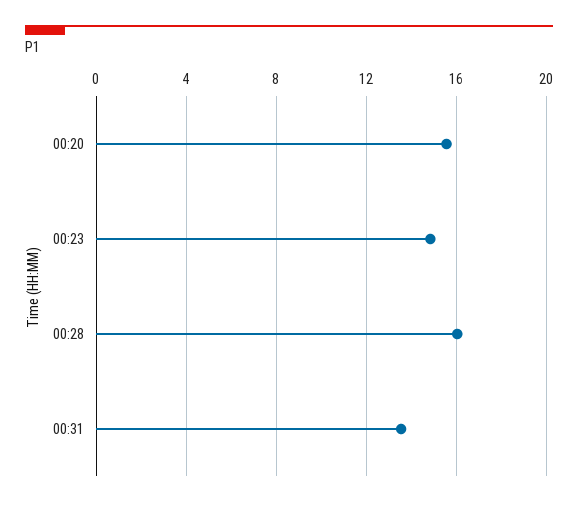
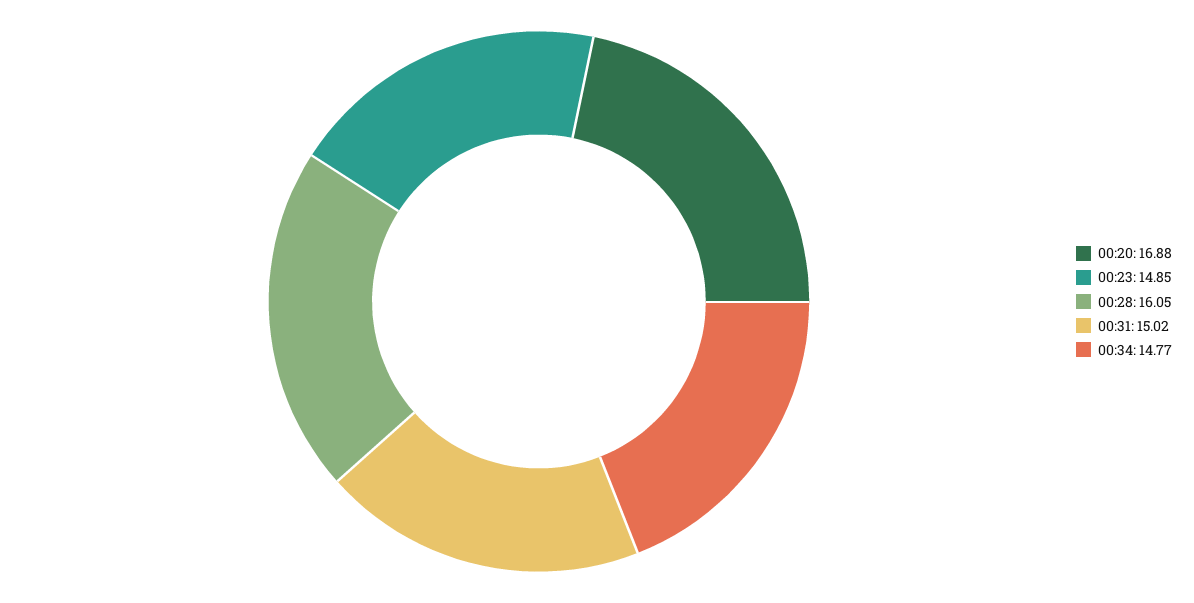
00:20: 15.5 -> 16.88
00:31: 13.5 -> 15.02
00:34: none -> 14.77

